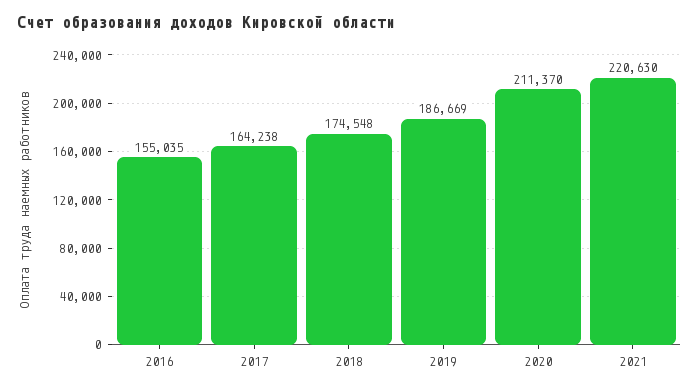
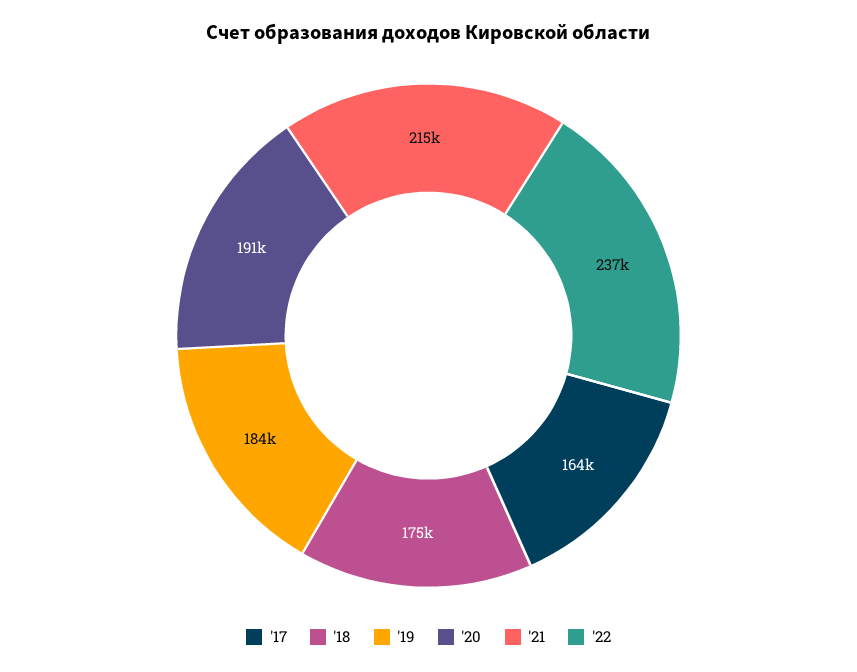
2016: 155035 -> none
2019: 186669 -> 184000
2020: 211370 -> 191000
2021: 220630 -> 215000
'22: none -> 237000

